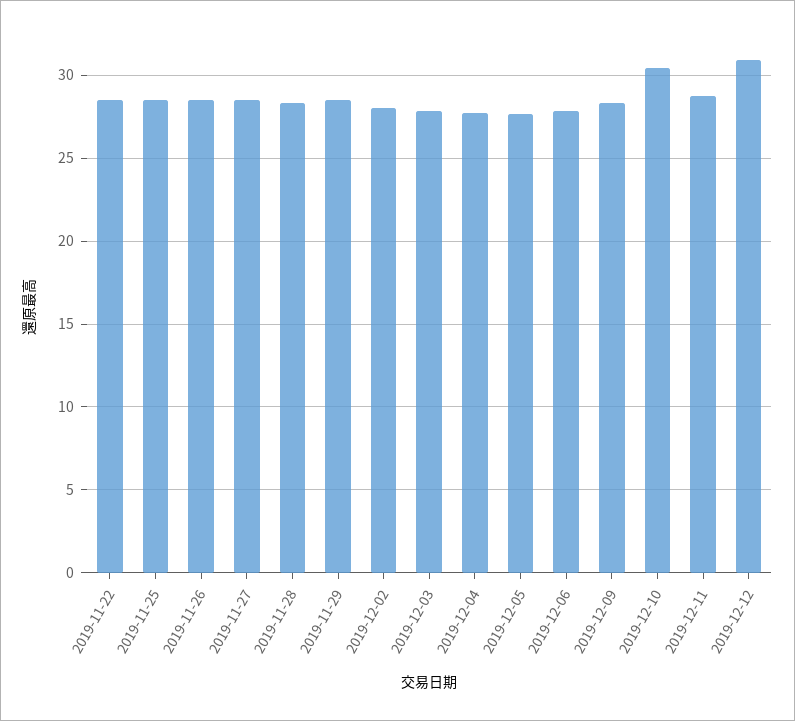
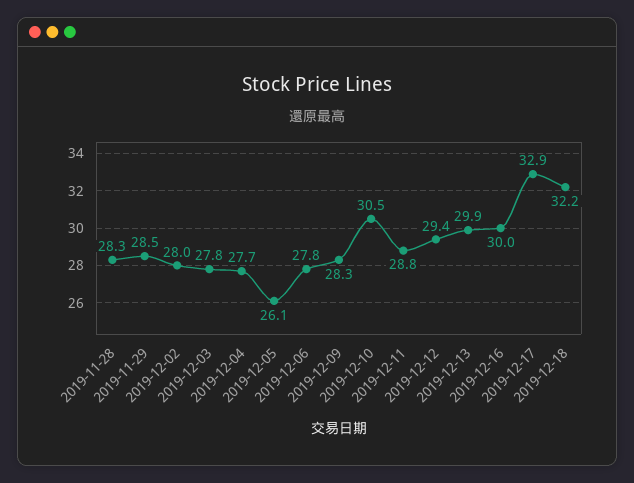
2019-11-22: 28.5 -> none
2019-11-25: 28.5 -> none
2019-11-26: 28.5 -> none
2019-11-27: 28.5 -> none
2019-12-05: 27.5 -> 26.1
2019-12-12: 31 -> 29.4
2019-12-13: none -> 29.9
2019-12-16: none -> 30
2019-12-17: none -> 32.9
2019-12-18: none -> 32.2

